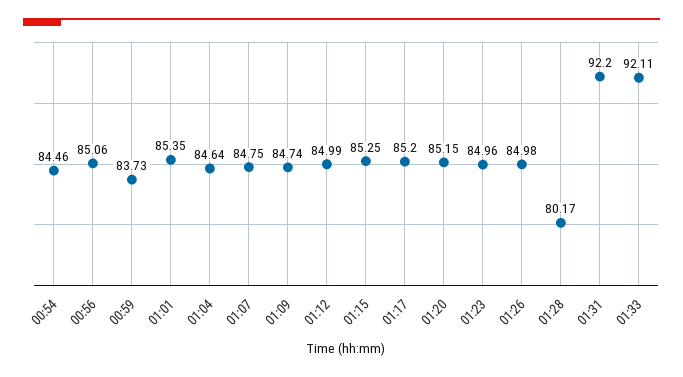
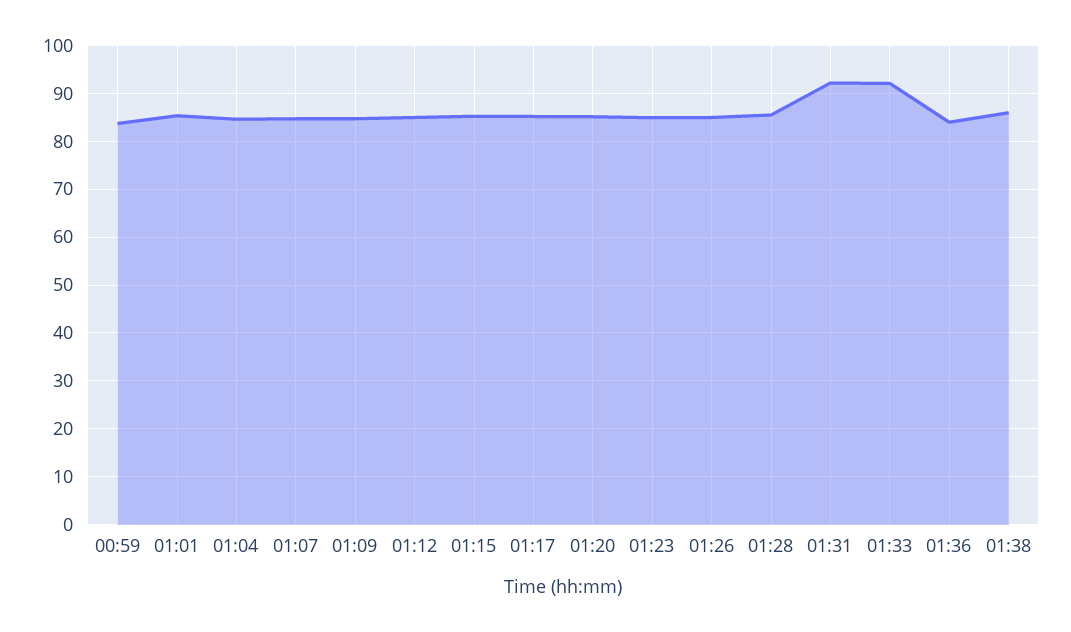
00:54: 84.46 -> none
00:56: 85.06 -> none
01:28: 80.17 -> 86
01:36: none -> 84
01:38: none -> 86

